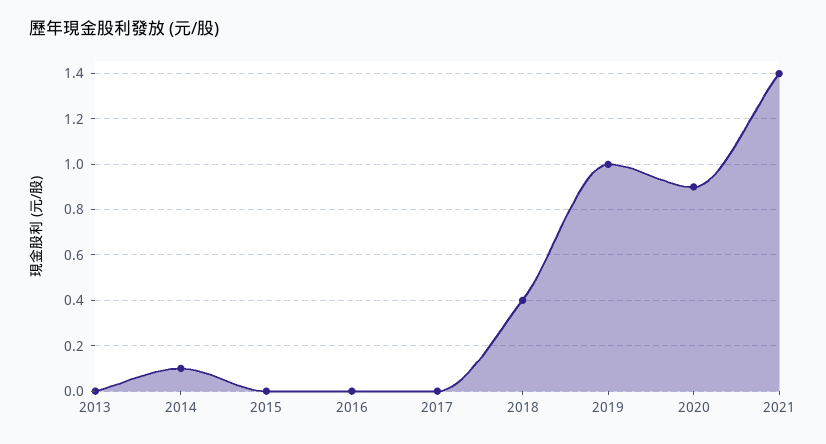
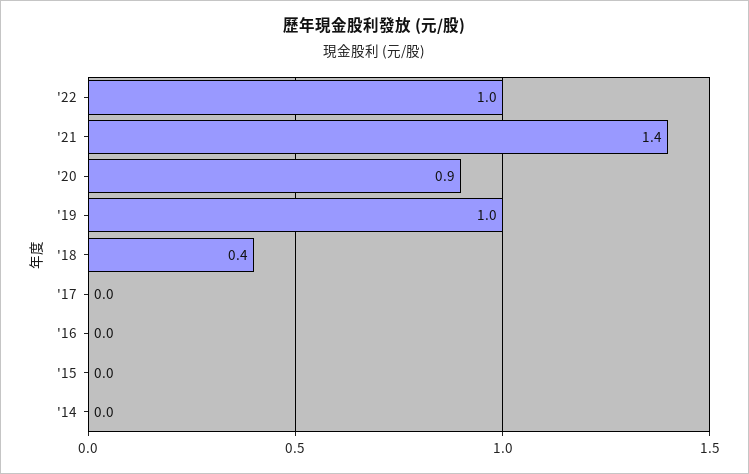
2013: 0 -> none
2014: 0.1 -> 0
'22: none -> 1

